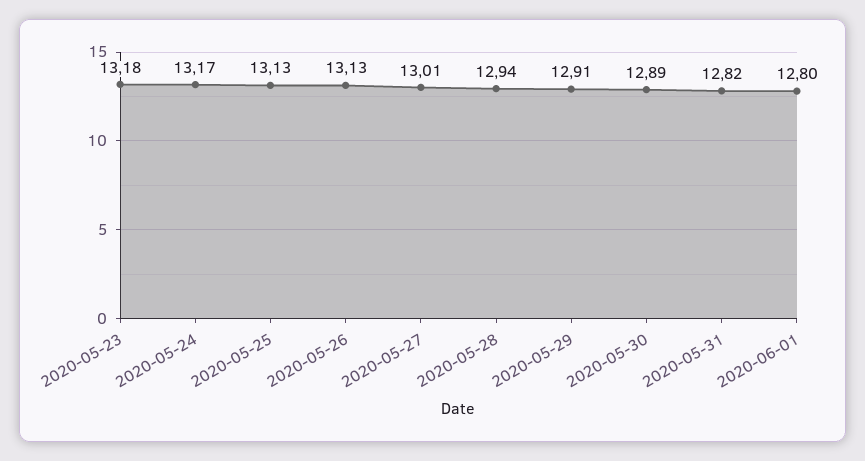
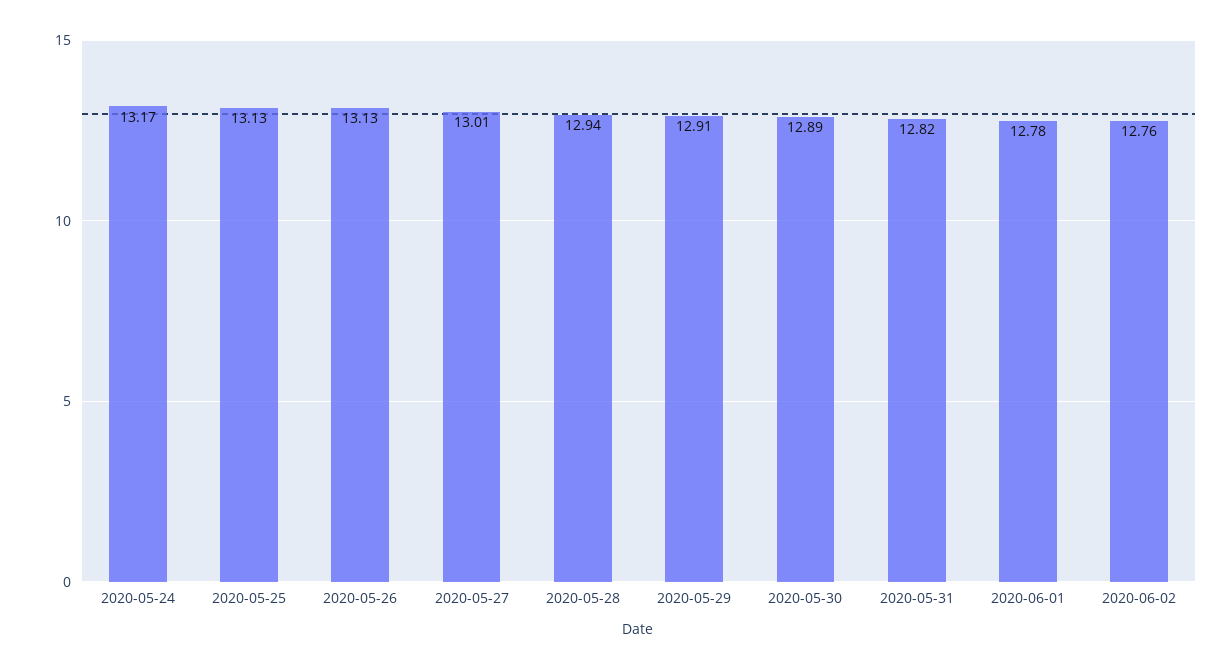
2020-05-23: 13.18 -> none
2020-06-01: 12.8 -> 12.78
2020-06-02: none -> 12.76

